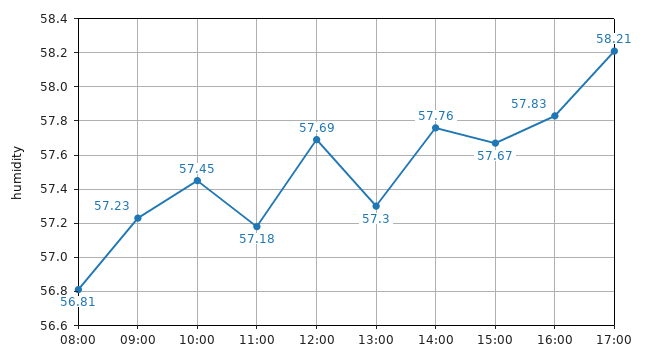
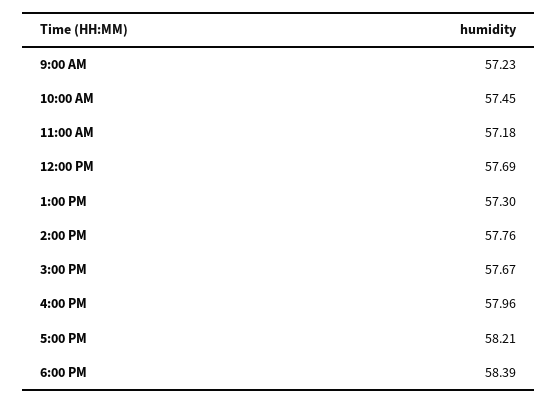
08:00: 56.81 -> none
16:00: 57.83 -> 57.96
6:00 PM: none -> 58.39

